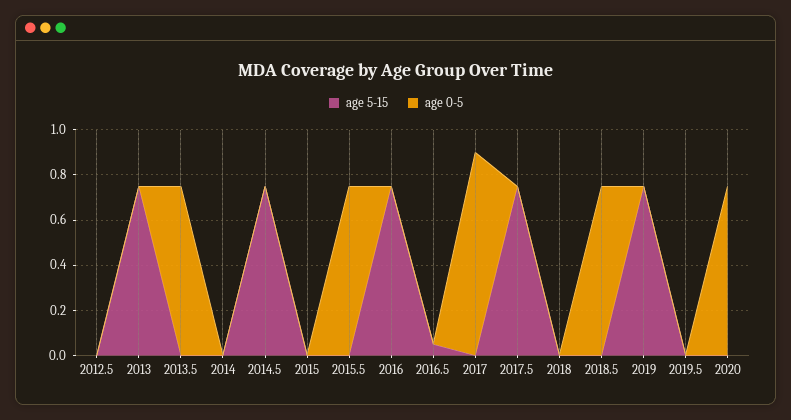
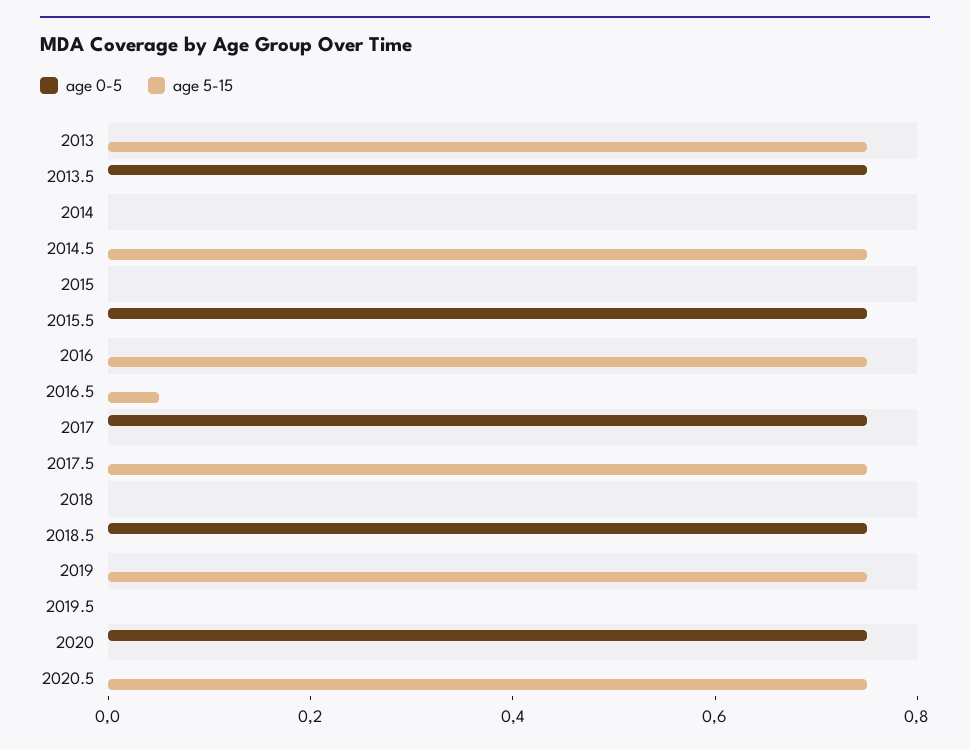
age 5-15, 2012.5: 0 -> none
age 0-5, 2012.5: 0 -> none
age 0-5, 2017: 0.9 -> 0.75
age 0-5, 2020.5: none -> 0
age 5-15, 2020.5: none -> 0.75

